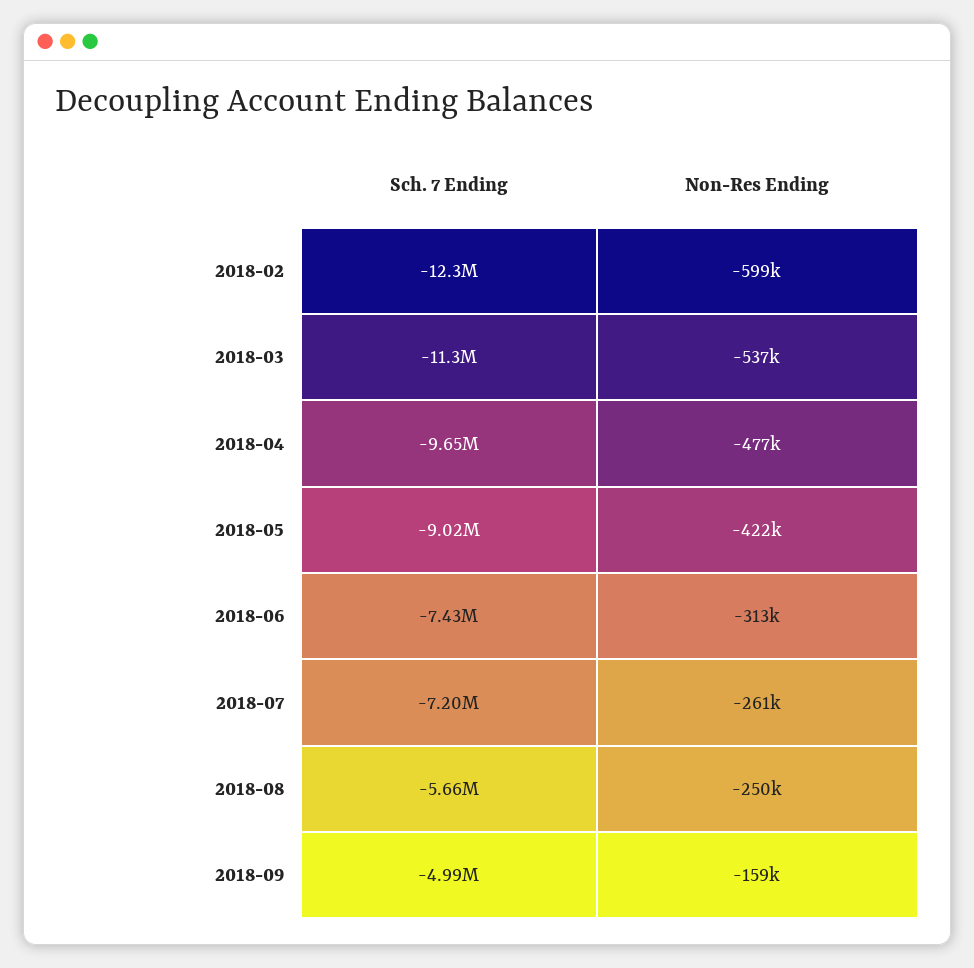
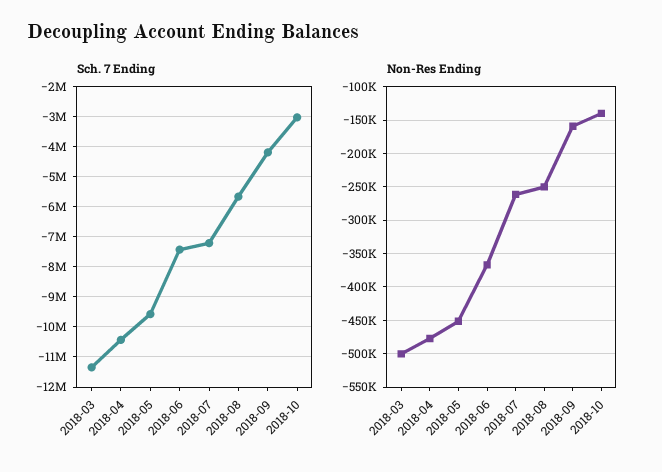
Sch. 7 Ending, 2018-02: -12300000 -> none
Non-Res Ending, 2018-02: -599000 -> none
Non-Res Ending, 2018-03: -537000 -> -500000
Sch. 7 Ending, 2018-04: -9650000 -> -10400000
Sch. 7 Ending, 2018-05: -9020000 -> -9600000
Non-Res Ending, 2018-05: -422000 -> -450000
Non-Res Ending, 2018-06: -313000 -> -370000
Sch. 7 Ending, 2018-09: -4990000 -> -4200000
Sch. 7 Ending, 2018-10: none -> -3000000
Non-Res Ending, 2018-10: none -> -140000

